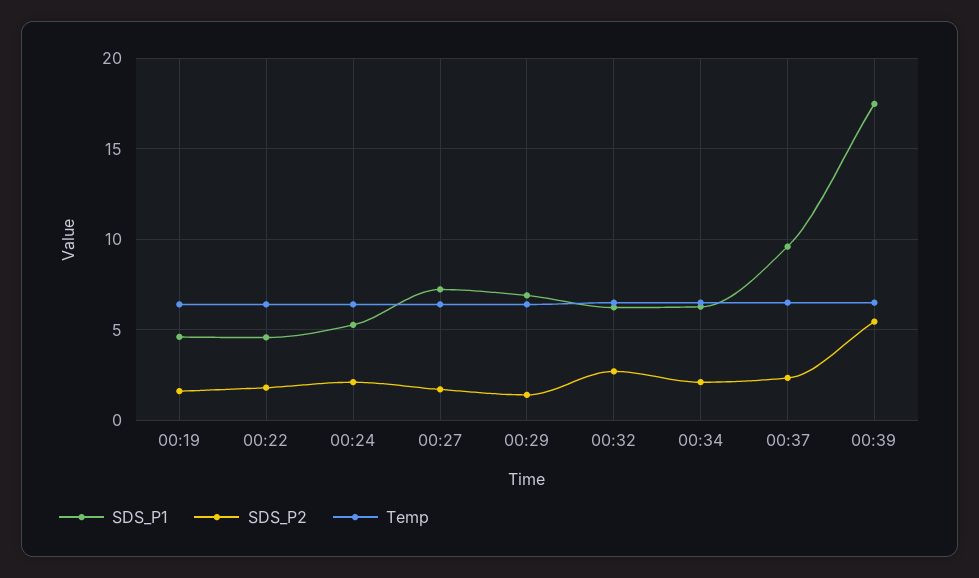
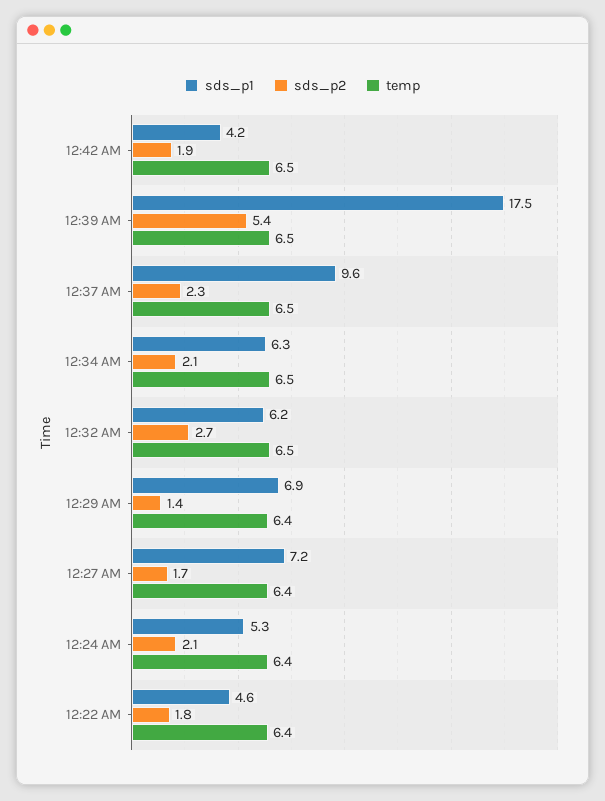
SDS_P1, 00:19: 4.5 -> none
SDS_P2, 00:19: 1.5 -> none
Temp, 00:19: 6.5 -> none
SDS_P1, 12:42 AM: none -> 4.2
SDS_P2, 12:42 AM: none -> 1.9
Temp, 12:42 AM: none -> 6.5

